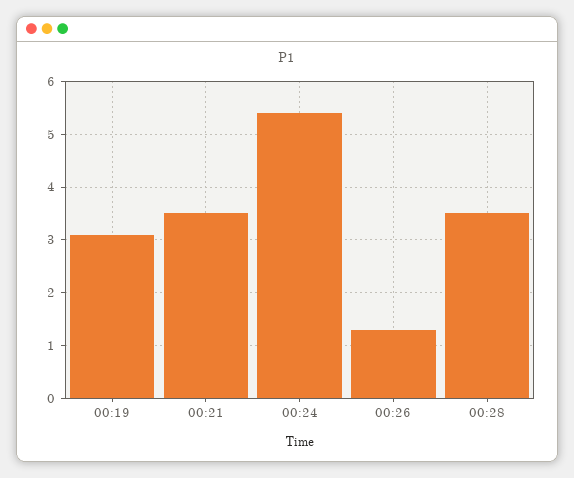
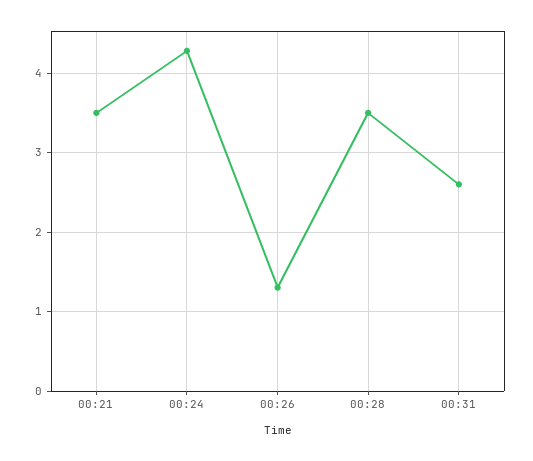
00:19: 3 -> none
00:24: 5.5 -> 4.3
00:31: none -> 2.6

